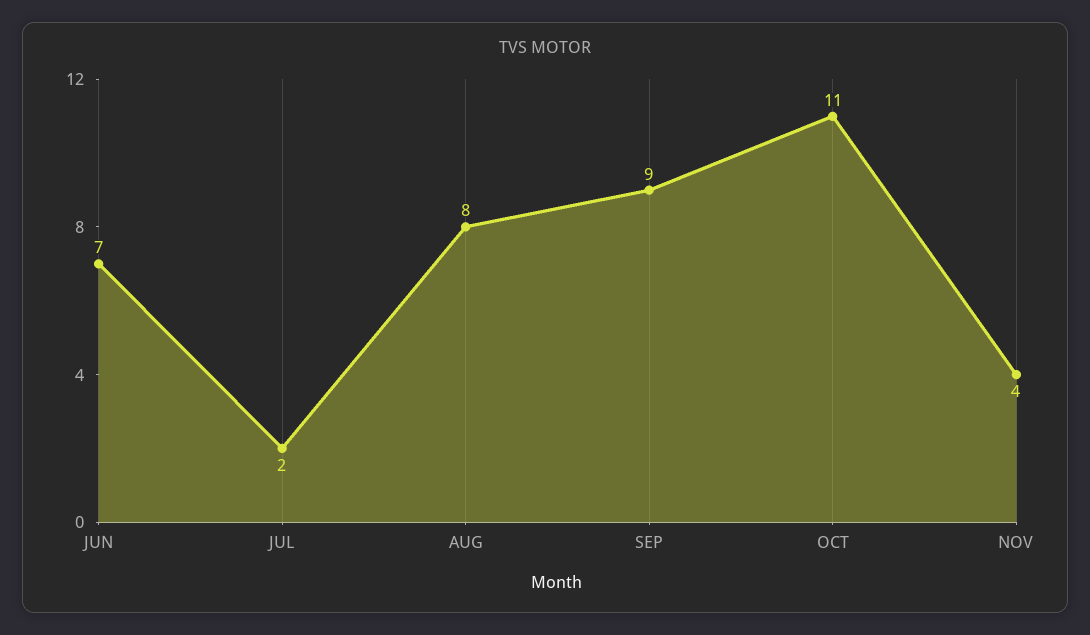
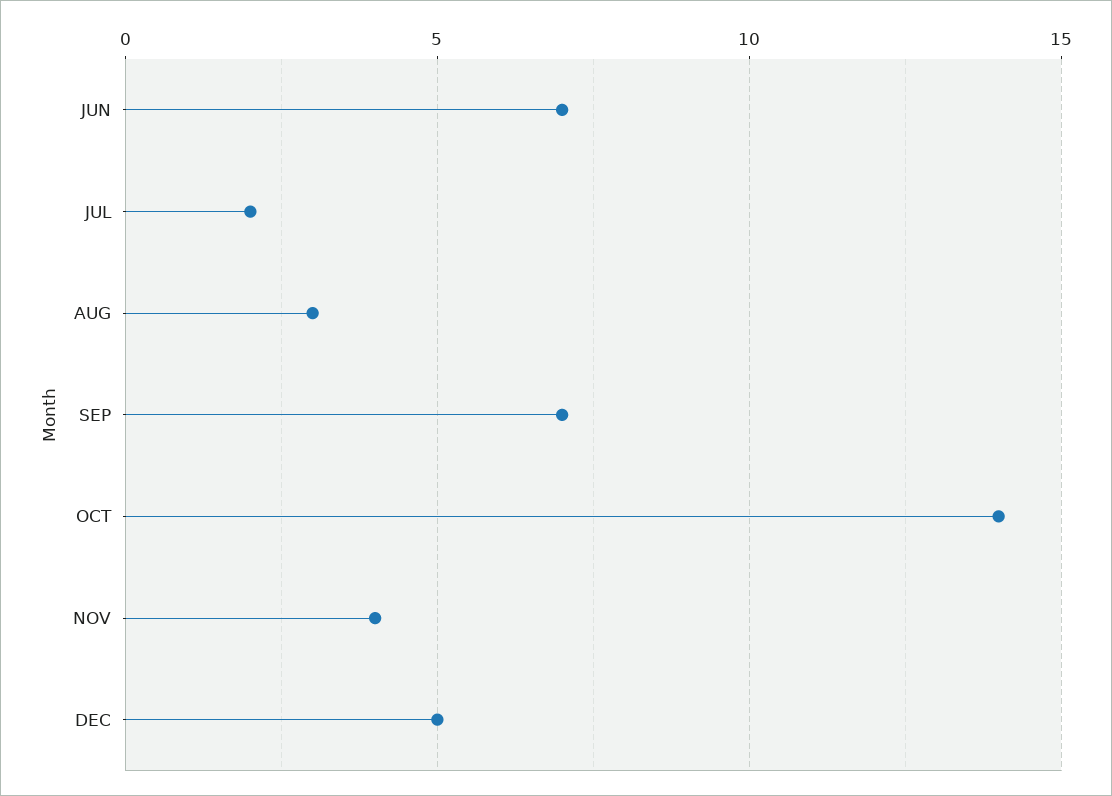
AUG: 8 -> 3
SEP: 9 -> 7
OCT: 11 -> 14
DEC: none -> 5

